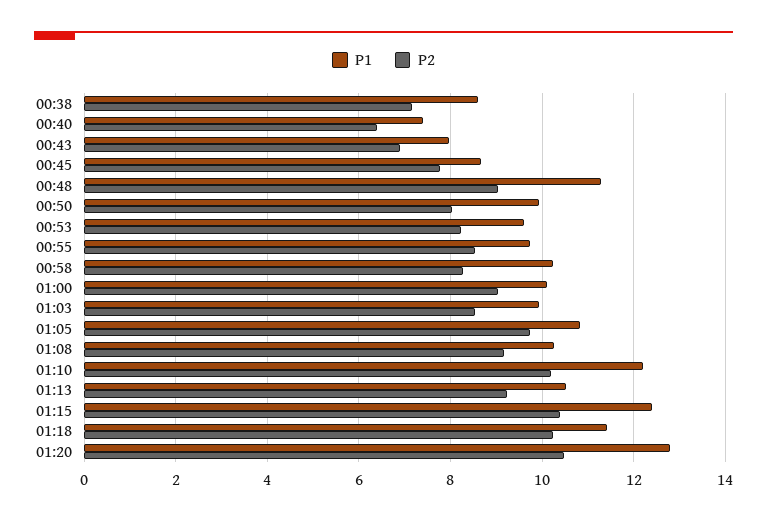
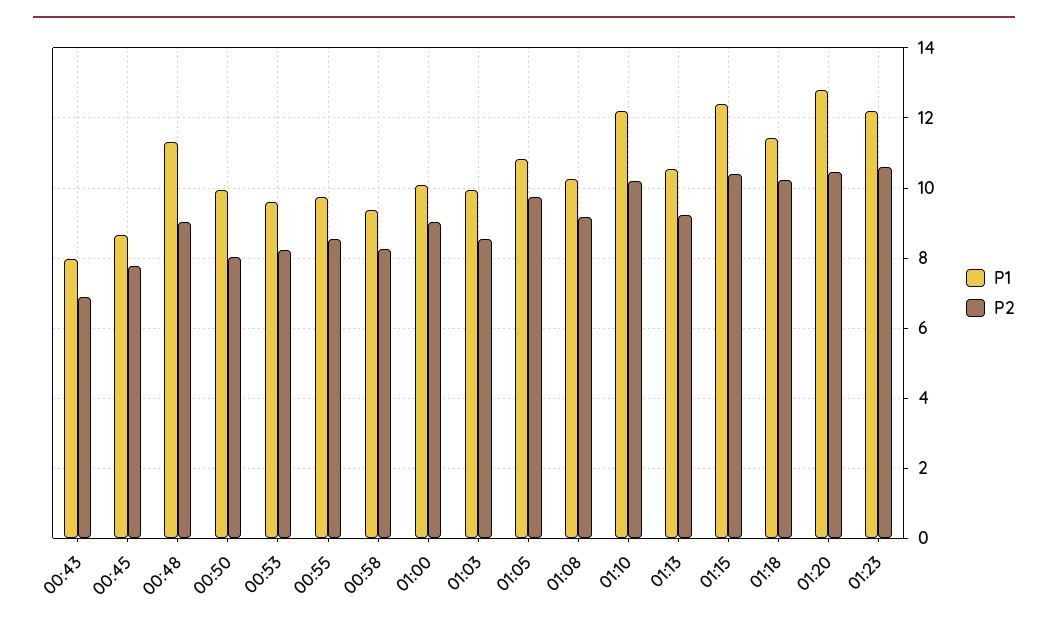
P1, 00:38: 8.6 -> none
P2, 00:38: 7.2 -> none
P1, 00:40: 7.4 -> none
P2, 00:40: 6.4 -> none
P1, 00:58: 10.2 -> 9.4
P1, 01:23: none -> 12.2
P2, 01:23: none -> 10.6

